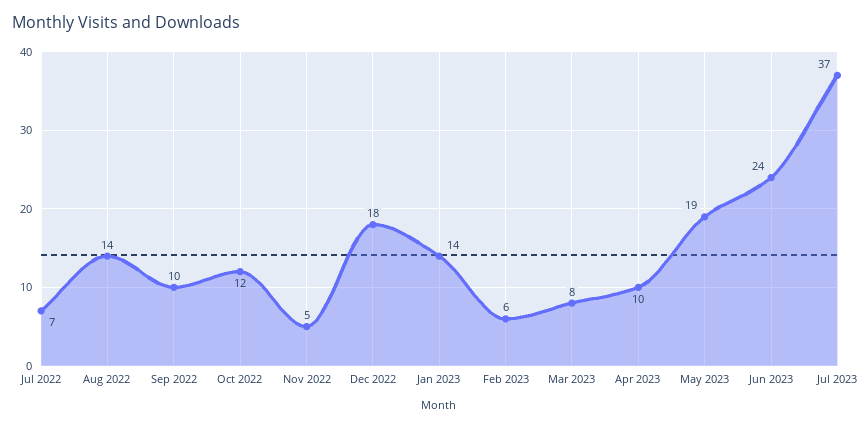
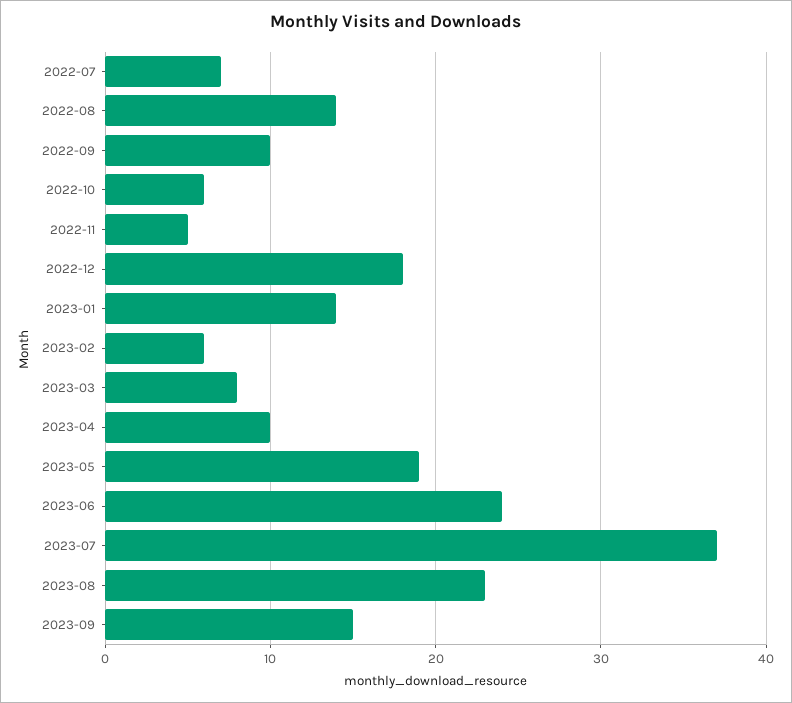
Oct 2022: 12 -> 6
2023-08: none -> 23
2023-09: none -> 15

